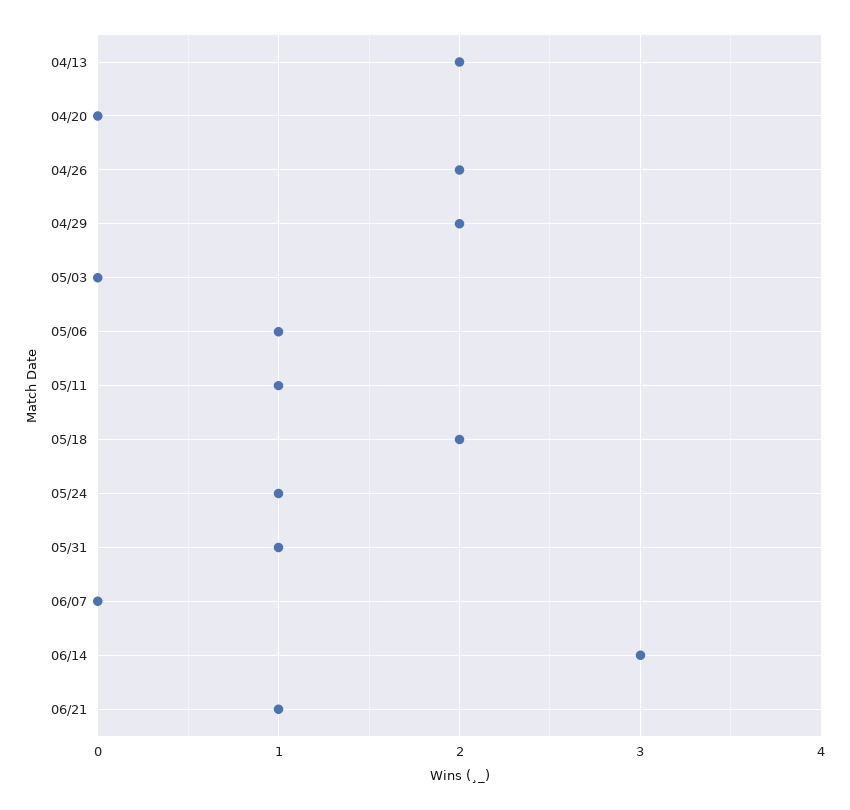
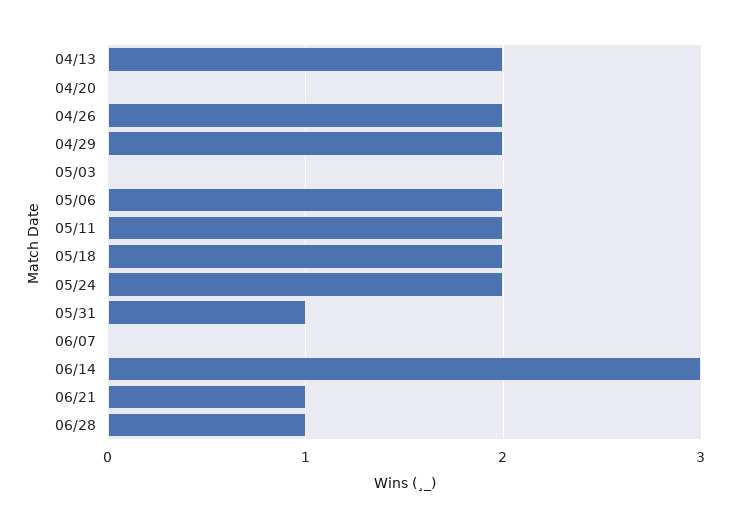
05/06: 1 -> 2
05/11: 1 -> 2
05/24: 1 -> 2
06/28: none -> 1

